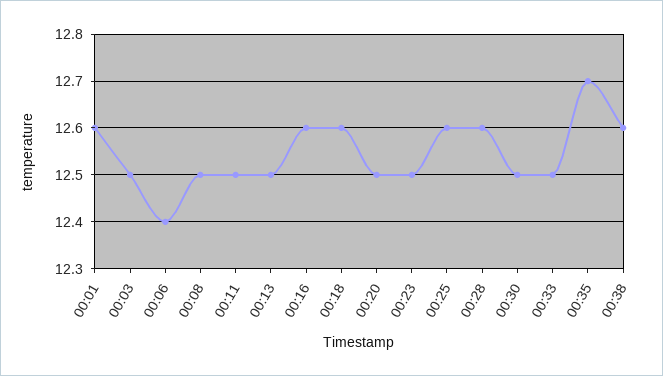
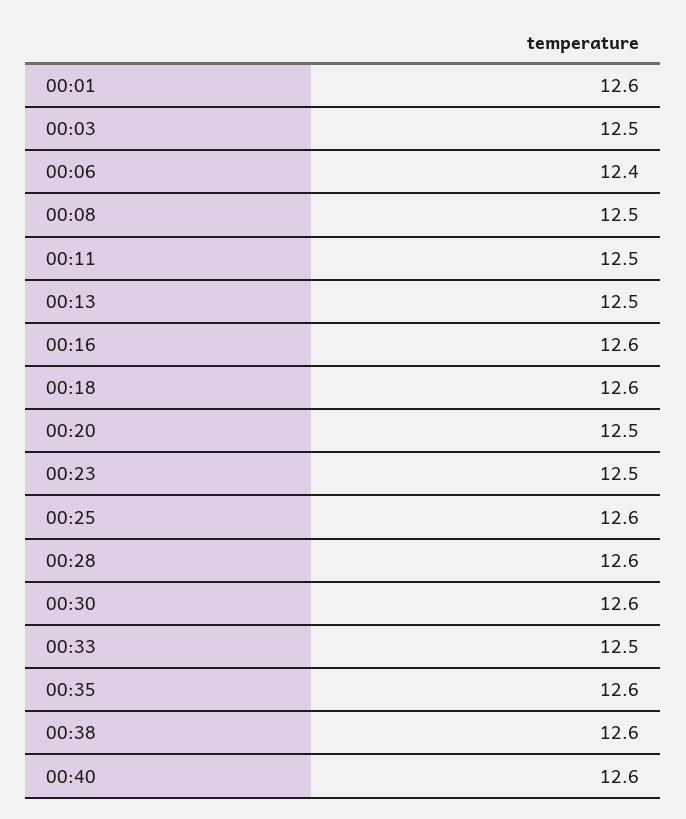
00:30: 12.5 -> 12.6
00:35: 12.7 -> 12.6
00:40: none -> 12.6

